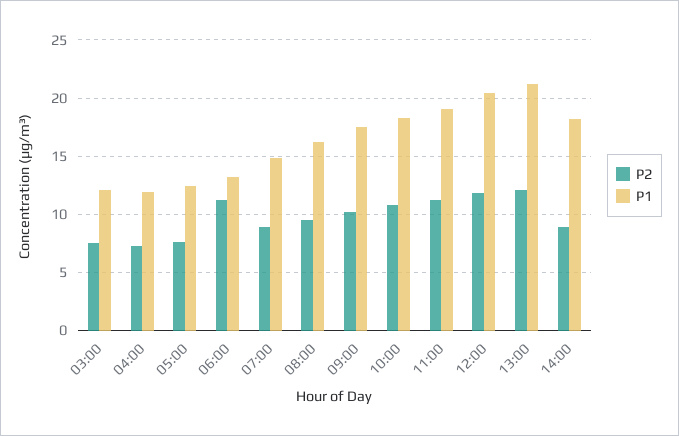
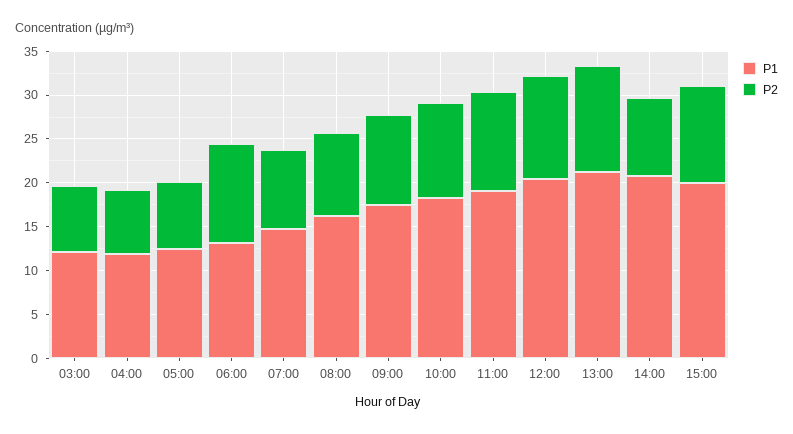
P1, 14:00: 18 -> 21
P1, 15:00: none -> 20
P2, 15:00: none -> 11

